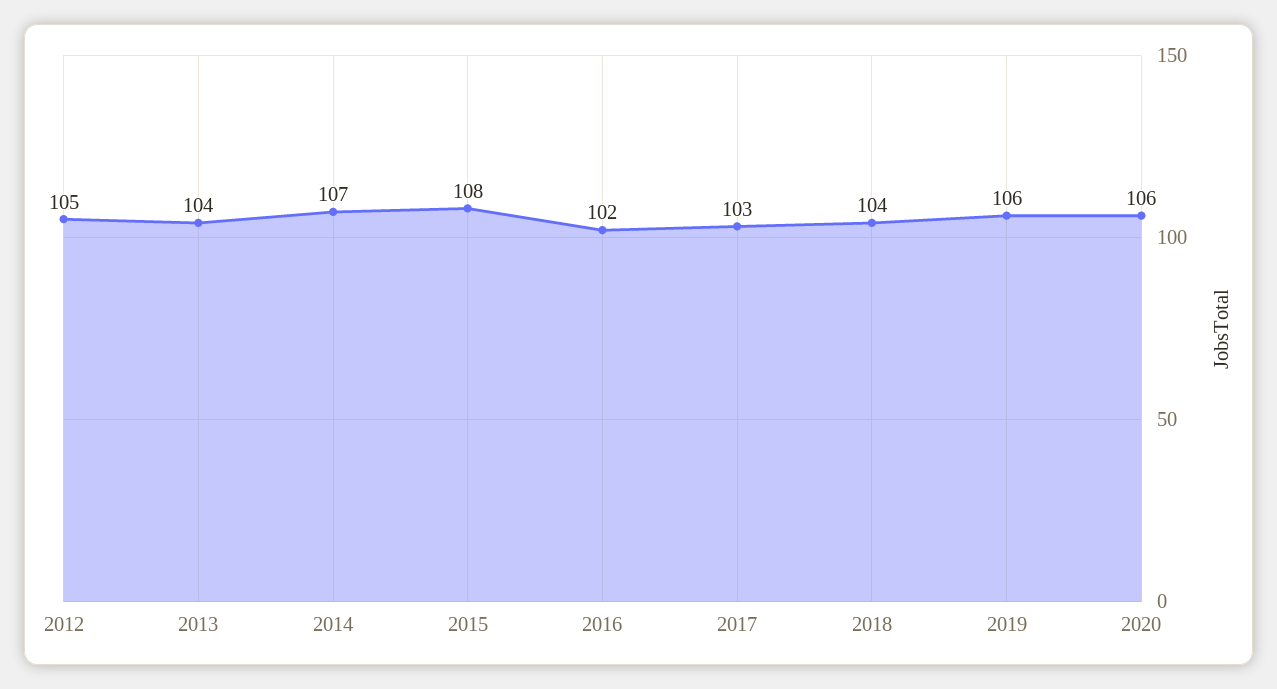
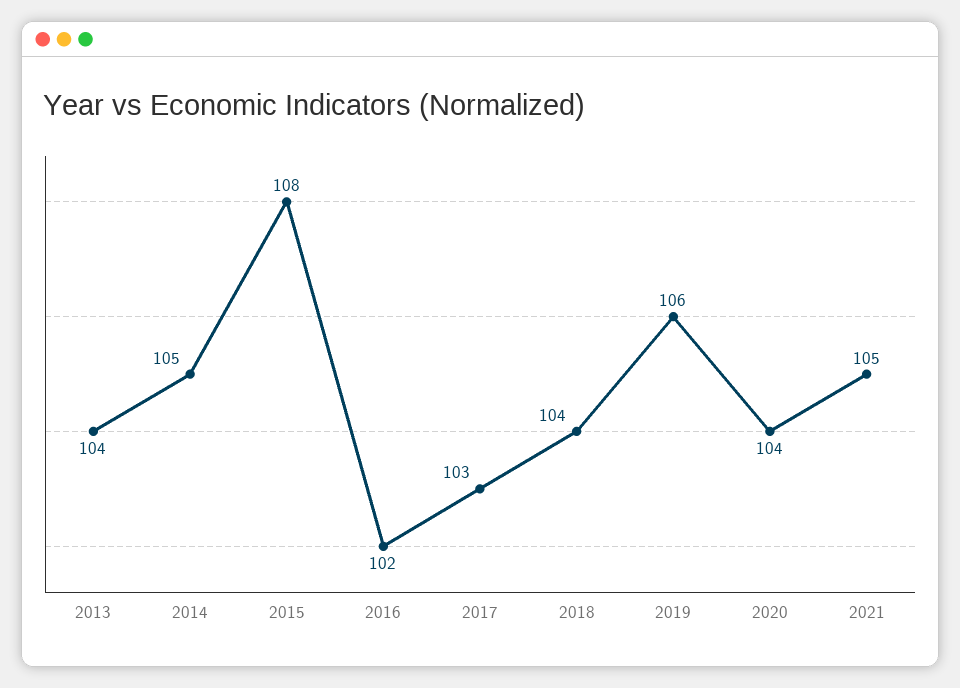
2012: 105 -> none
2014: 107 -> 105
2020: 106 -> 104
2021: none -> 105

